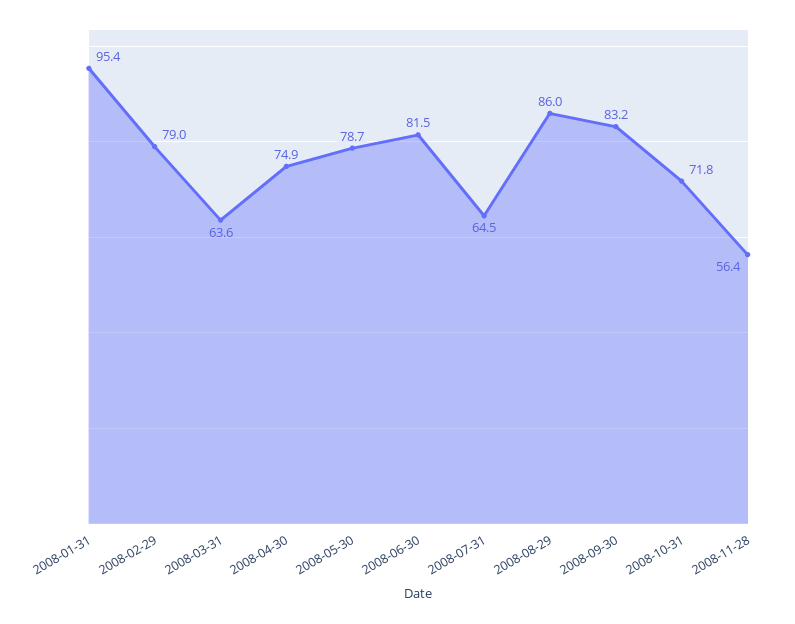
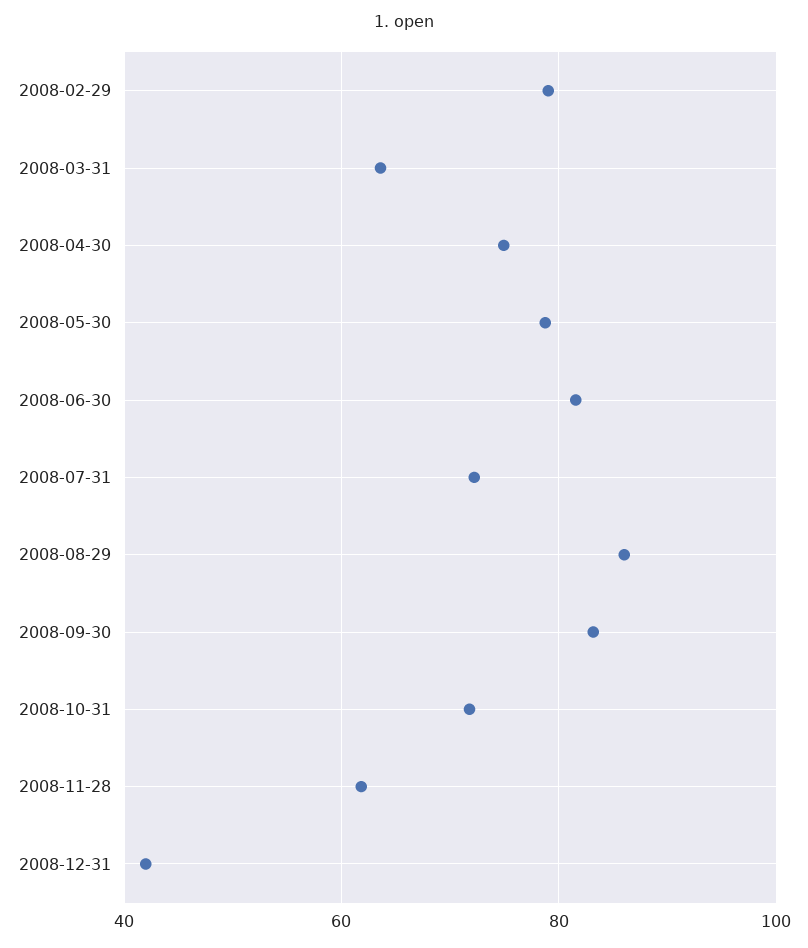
2008-01-31: 95.4 -> none
2008-07-31: 64.5 -> 72
2008-11-28: 56.4 -> 62
2008-12-31: none -> 42

